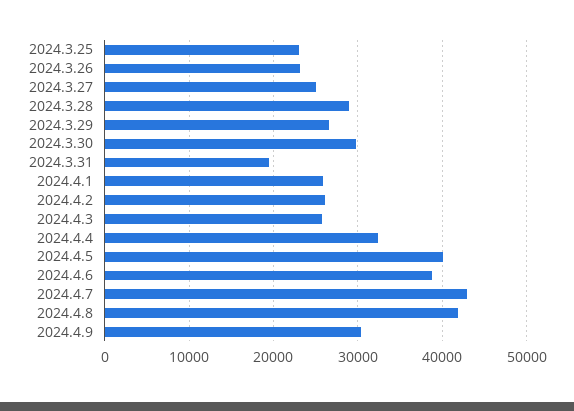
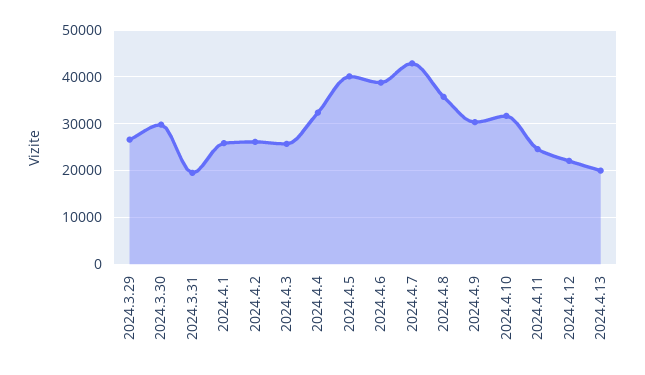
2024.3.25: 23000 -> none
2024.3.26: 23000 -> none
2024.3.27: 25000 -> none
2024.3.28: 29000 -> none
2024.4.8: 42000 -> 36000
2024.4.10: none -> 32000
2024.4.11: none -> 24000
2024.4.12: none -> 22000
2024.4.13: none -> 20000

